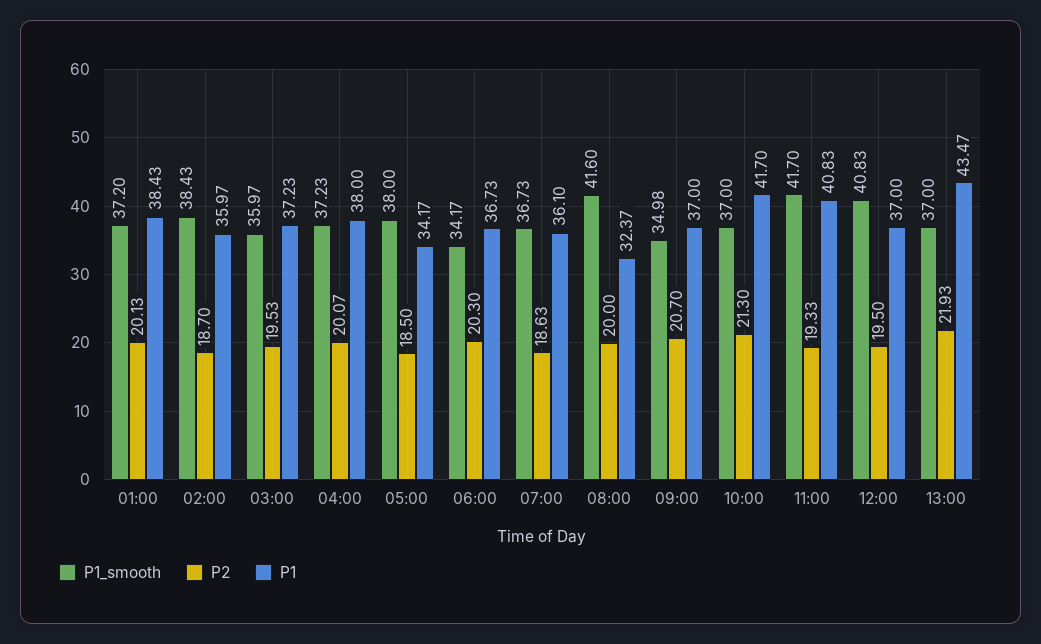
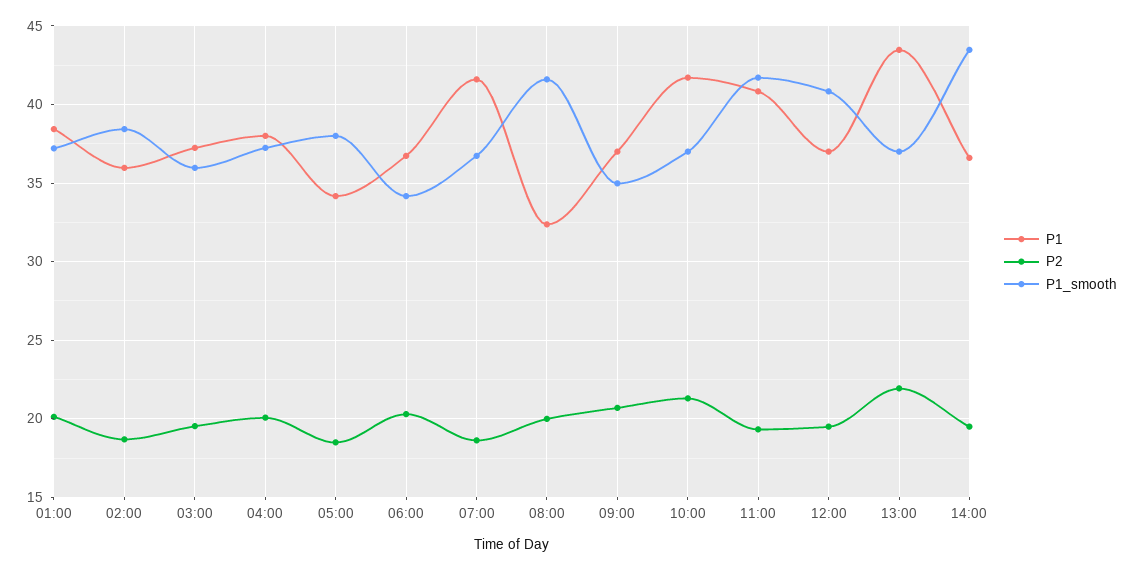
P1, 07:00: 36.1 -> 41.5
P1, 14:00: none -> 36.5
P2, 14:00: none -> 19.5
P1_smooth, 14:00: none -> 43.5

